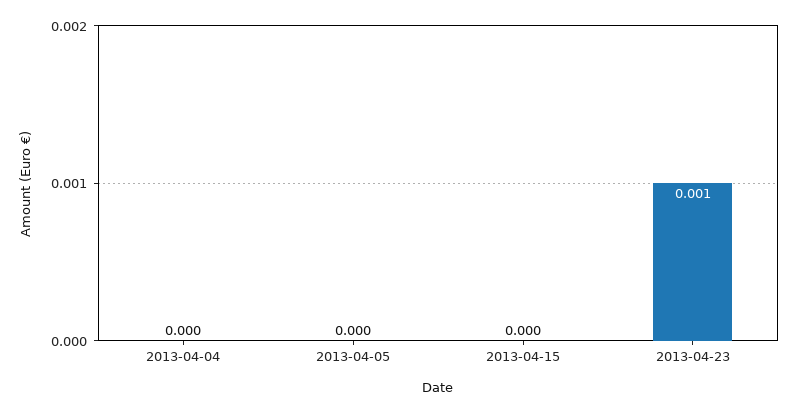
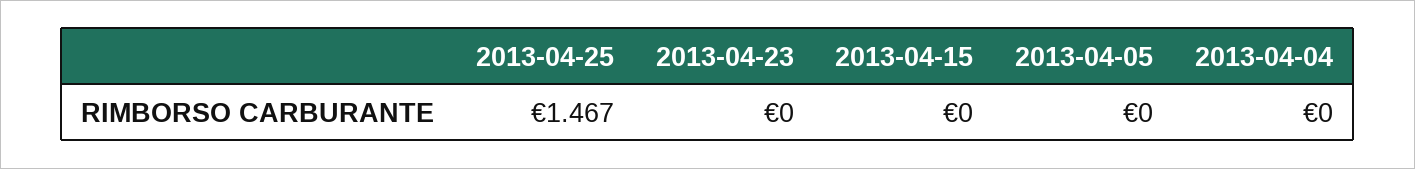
2013-04-23: 0.001 -> 0
2013-04-25: none -> 1.467

